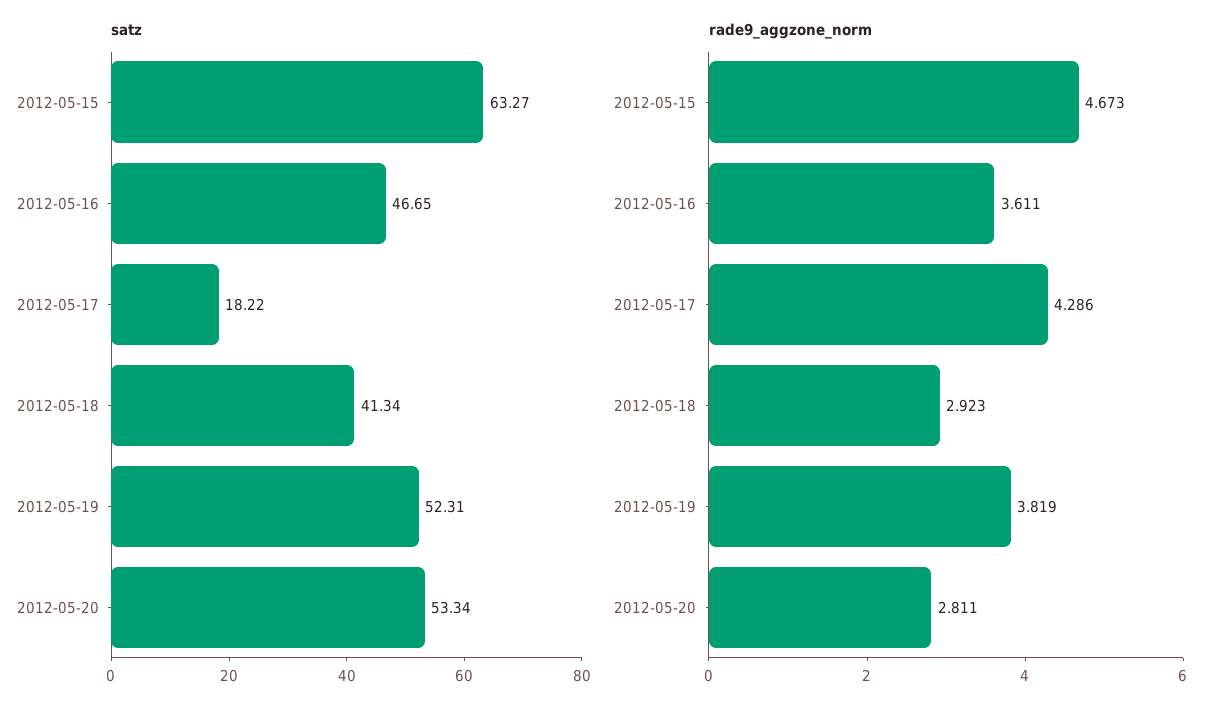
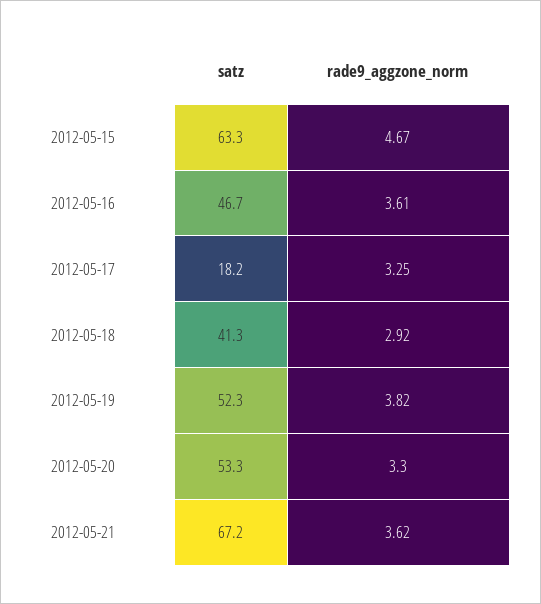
rade9_aggzone_norm, 2012-05-17: 4.286 -> 3.25
rade9_aggzone_norm, 2012-05-20: 2.811 -> 3.3
satz, 2012-05-21: none -> 67.2
rade9_aggzone_norm, 2012-05-21: none -> 3.62

